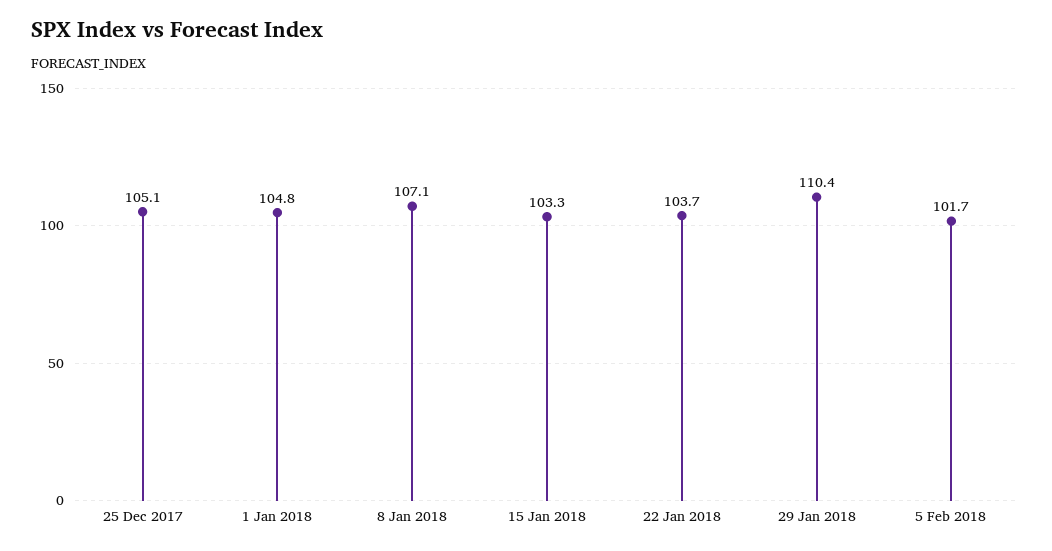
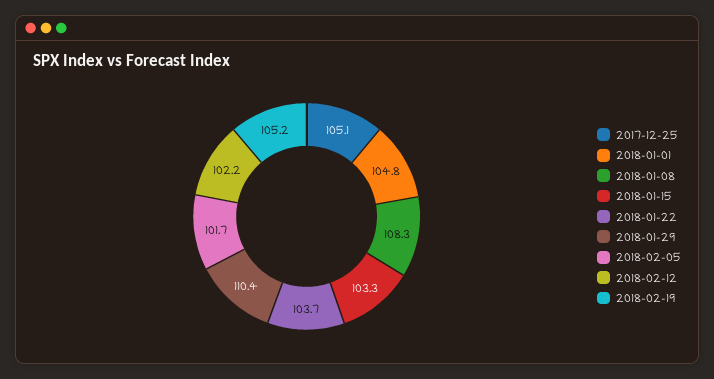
8 Jan 2018: 107.1 -> 108.3
2018-02-12: none -> 102.2
2018-02-19: none -> 105.2

